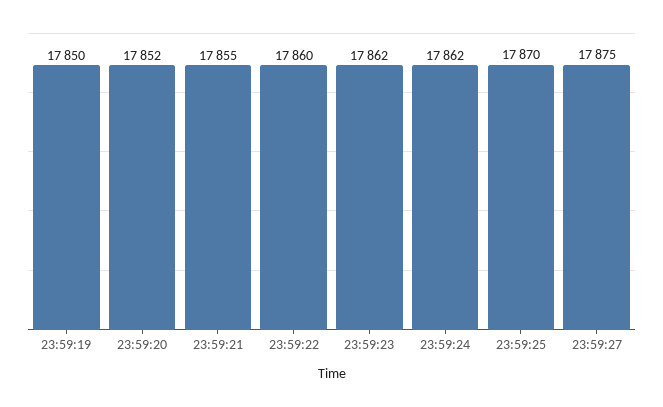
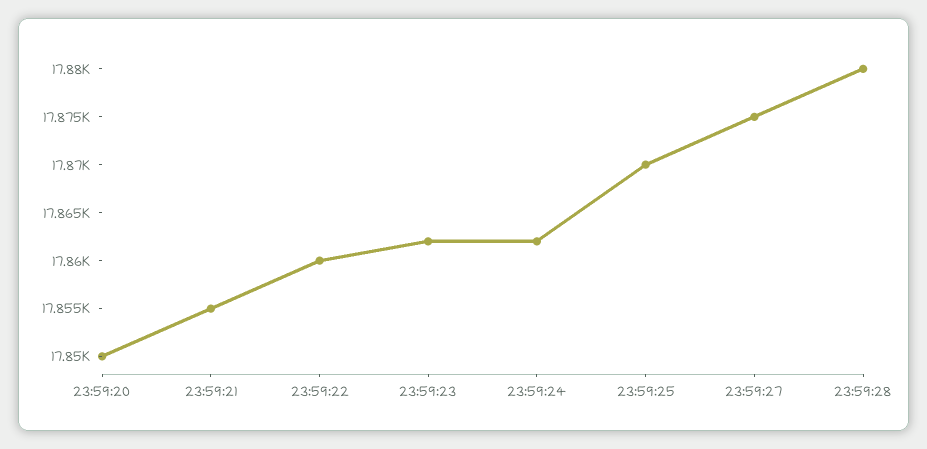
23:59:19: 17850 -> none
23:59:20: 17852 -> 17850
23:59:28: none -> 17880

